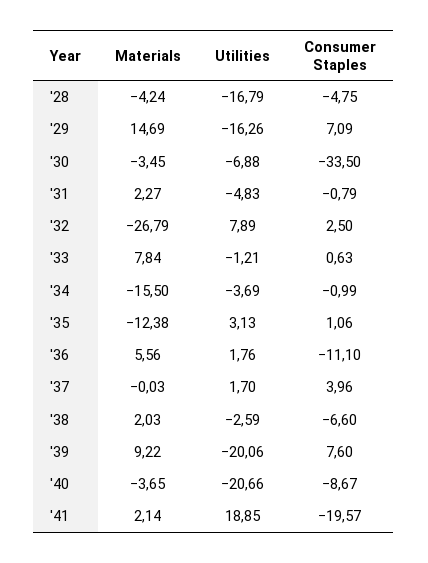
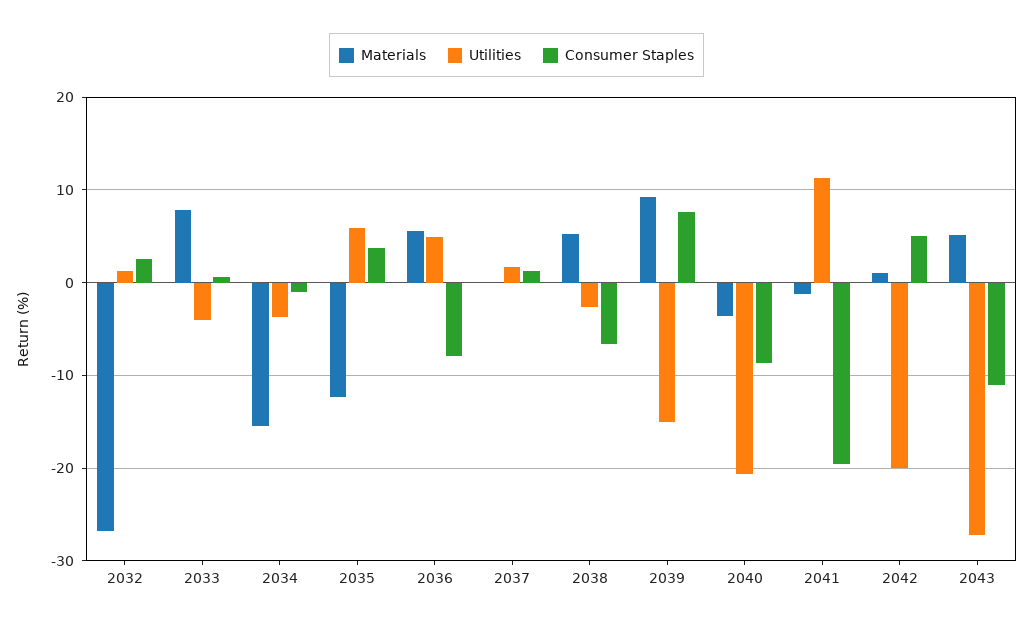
Materials, '28: -4.24 -> none
Utilities, '28: -16.79 -> none
Consumer Staples, '28: -4.75 -> none
Materials, '29: 14.69 -> none
Utilities, '29: -16.26 -> none
Consumer Staples, '29: 7.09 -> none
Materials, '30: -3.45 -> none
Utilities, '30: -6.88 -> none
Consumer Staples, '30: -33.5 -> none
Materials, '31: 2.27 -> none
Utilities, '31: -4.83 -> none
Consumer Staples, '31: -0.79 -> none
Utilities, '32: 7.89 -> 1
Utilities, '33: -1.21 -> -4
Utilities, '35: 3.13 -> 6
Consumer Staples, '35: 1.06 -> 4
Utilities, '36: 1.76 -> 5
Consumer Staples, '36: -11.1 -> -8
Consumer Staples, '37: 3.96 -> 1
Materials, '38: 2.03 -> 5
Utilities, '39: -20.06 -> -15
Materials, '41: 2.14 -> -1
Utilities, '41: 18.85 -> 11
Materials, 2042: none -> 1
Utilities, 2042: none -> -20
Consumer Staples, 2042: none -> 5
Materials, 2043: none -> 5
Utilities, 2043: none -> -27
Consumer Staples, 2043: none -> -11

